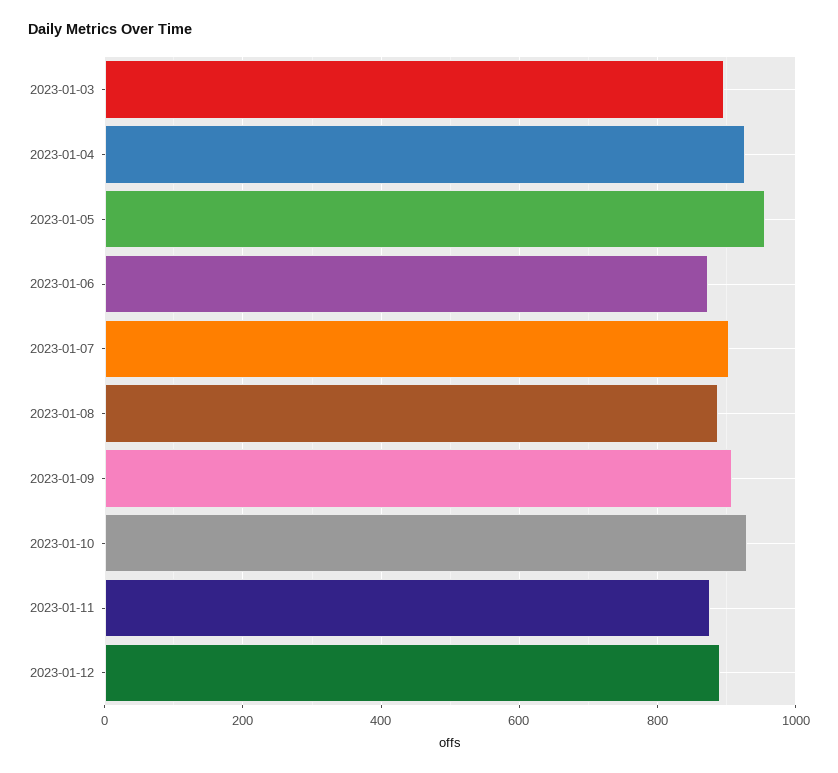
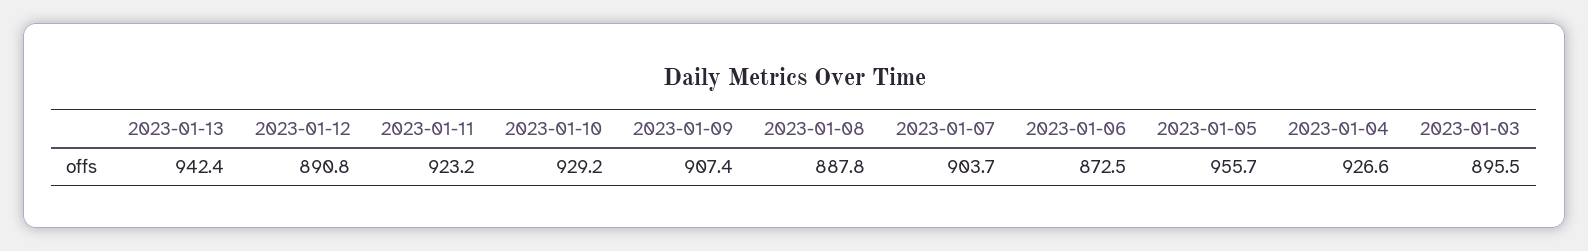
2023-01-11: 880 -> 923.2
2023-01-13: none -> 942.4

